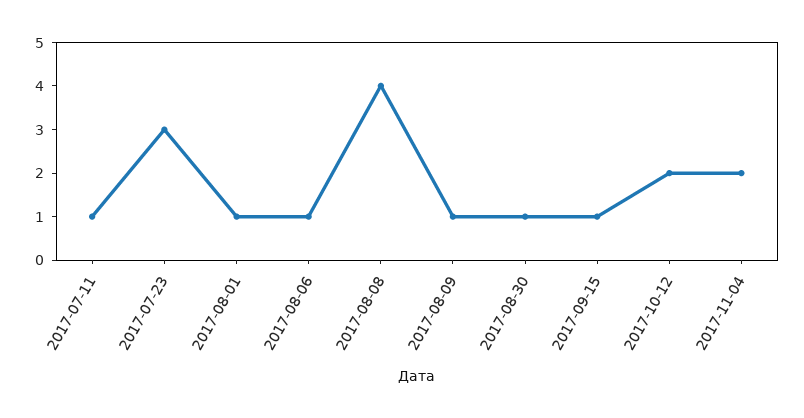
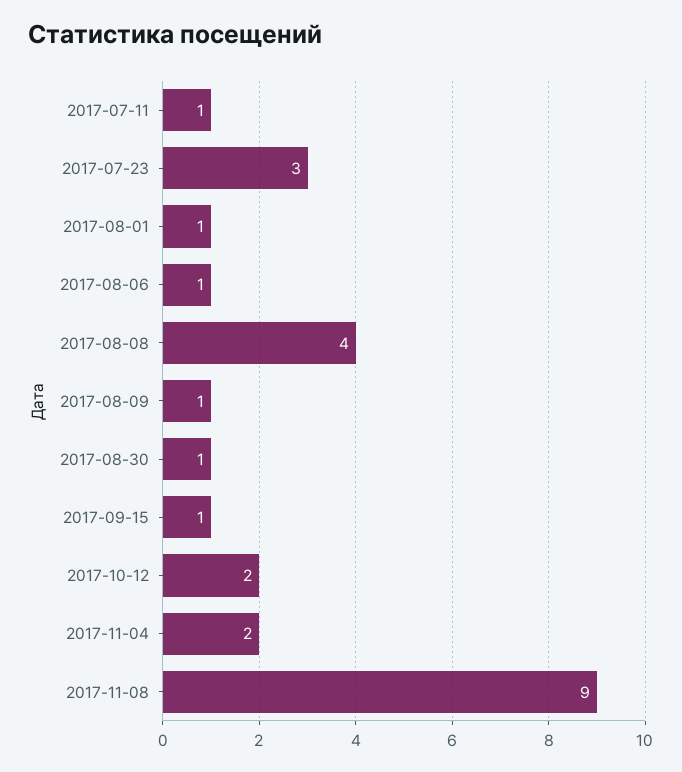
2017-11-08: none -> 9

